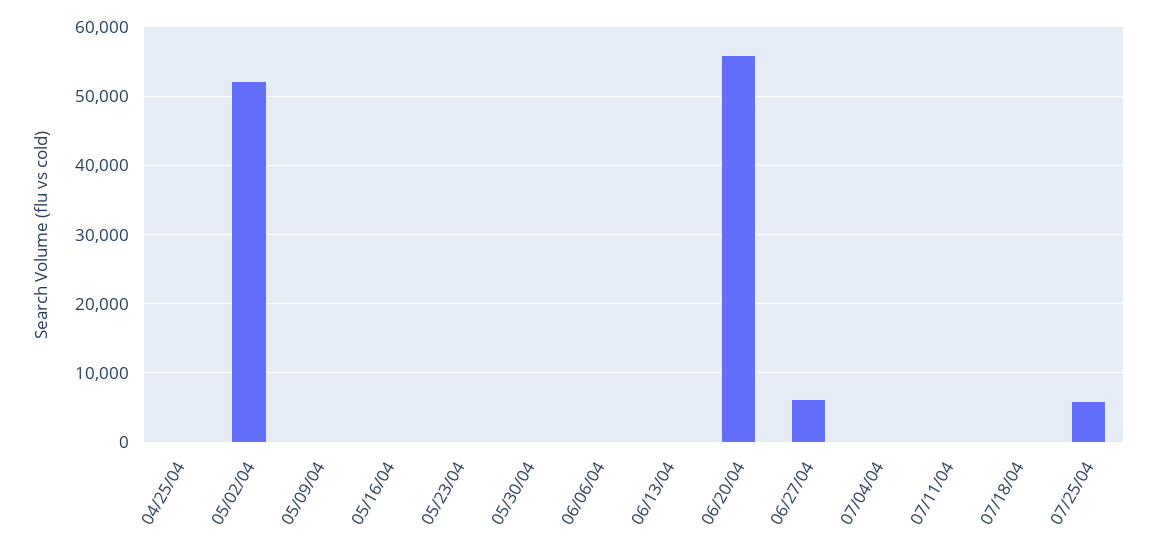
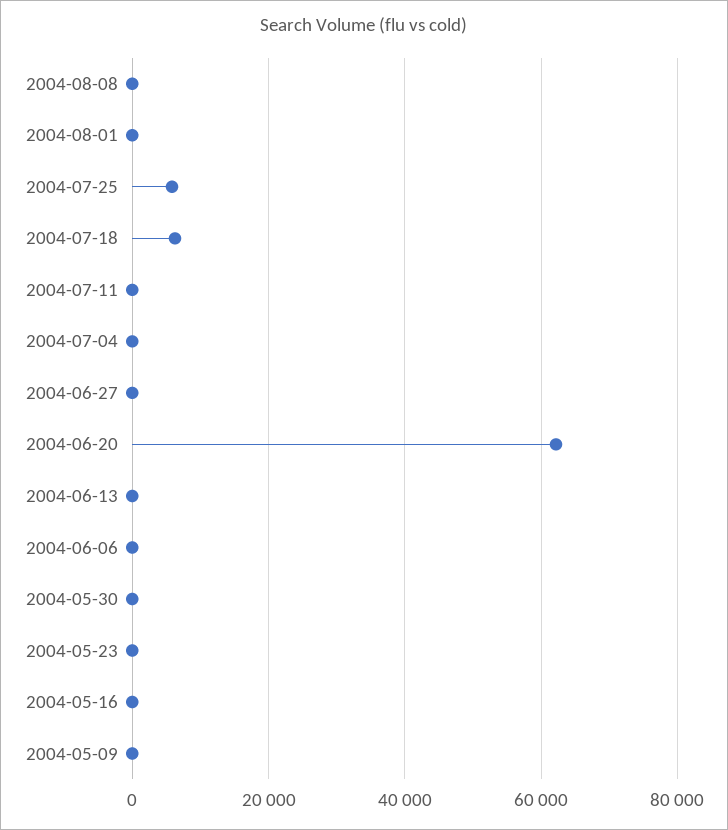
04/25/04: 0 -> none
05/02/04: 52000 -> none
06/20/04: 56000 -> 62000
06/27/04: 6000 -> 0
07/18/04: 0 -> 6000
2004-08-08: none -> 0
2004-08-01: none -> 0

